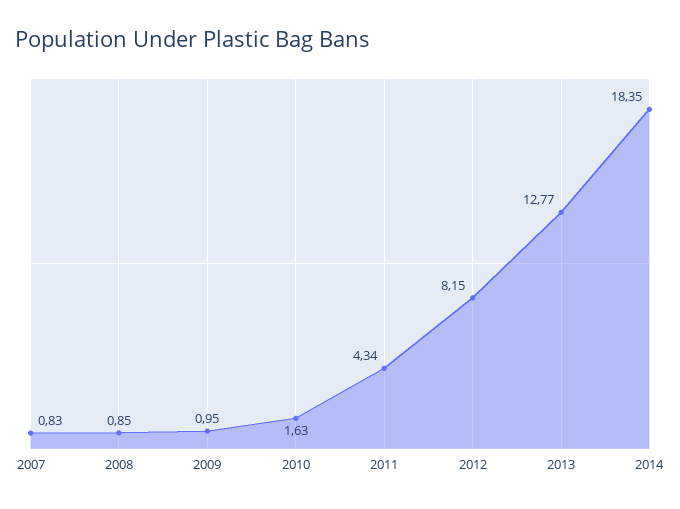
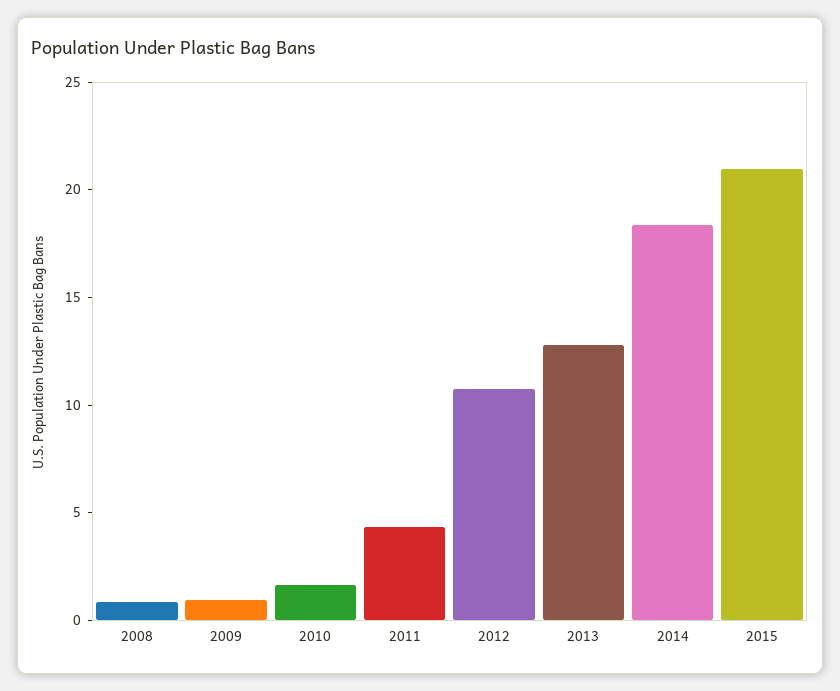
2007: 0.83 -> none
2012: 8.15 -> 11
2015: none -> 21

